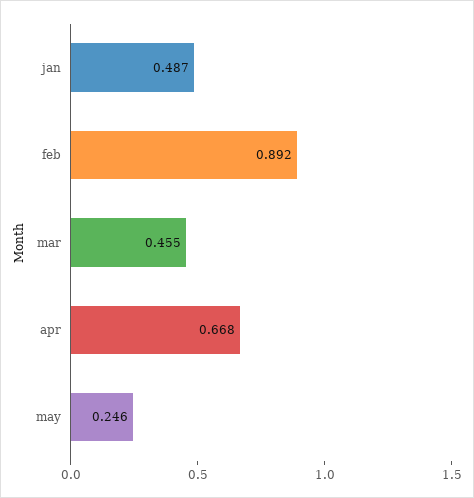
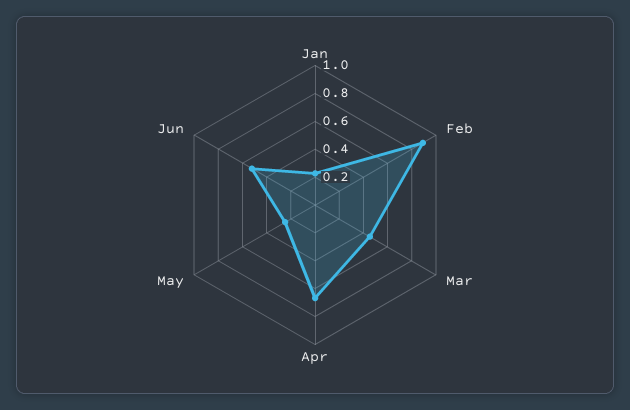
jan: 0.487 -> 0.2
Jun: none -> 0.5

